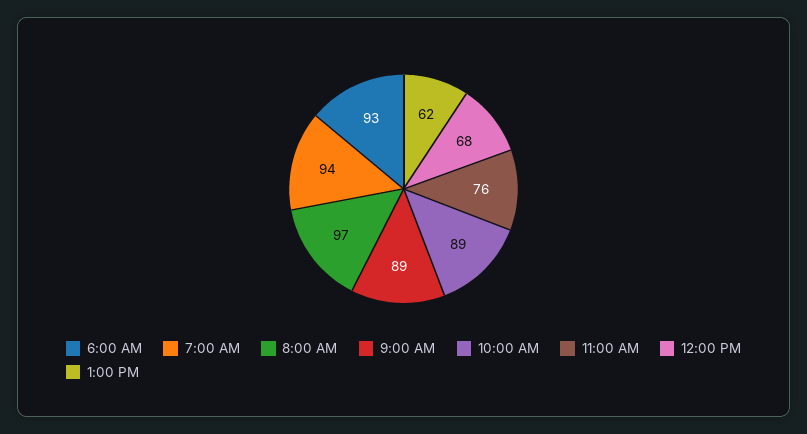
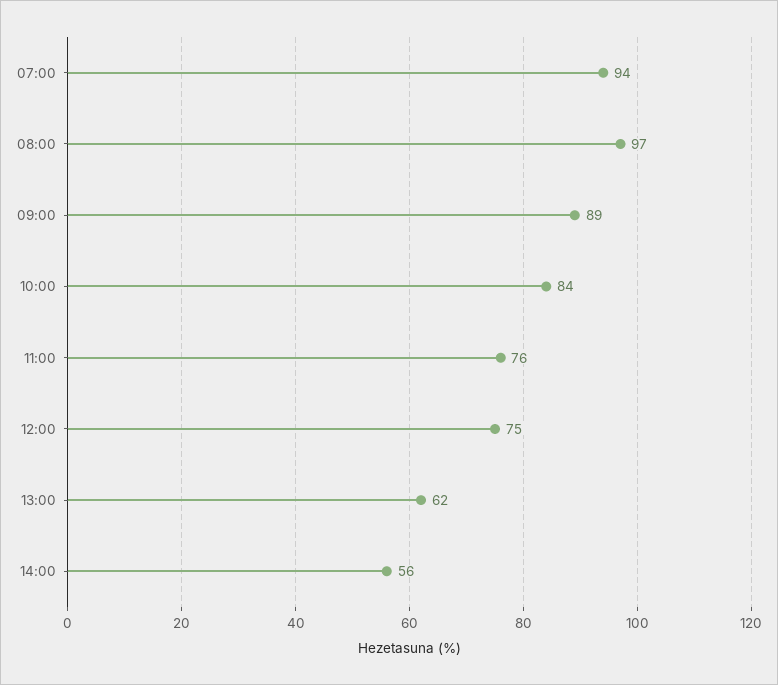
6:00 AM: 93 -> none
10:00 AM: 89 -> 84
12:00 PM: 68 -> 75
14:00: none -> 56

